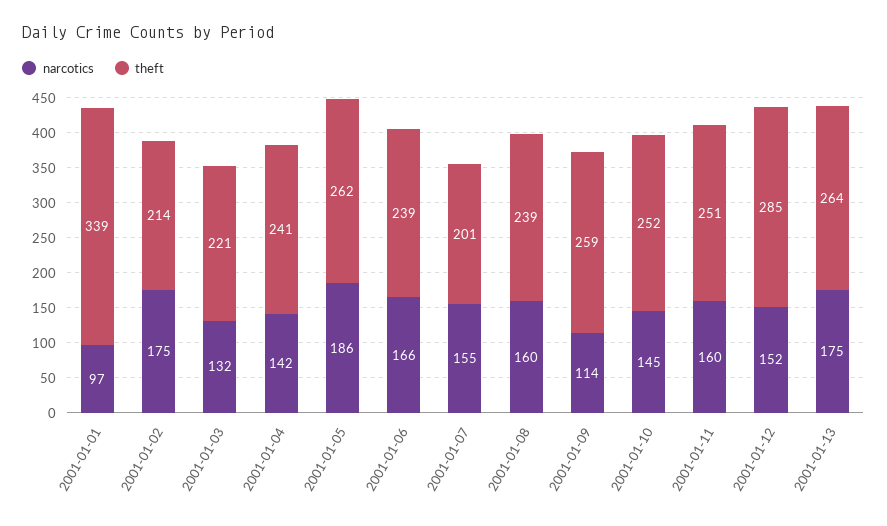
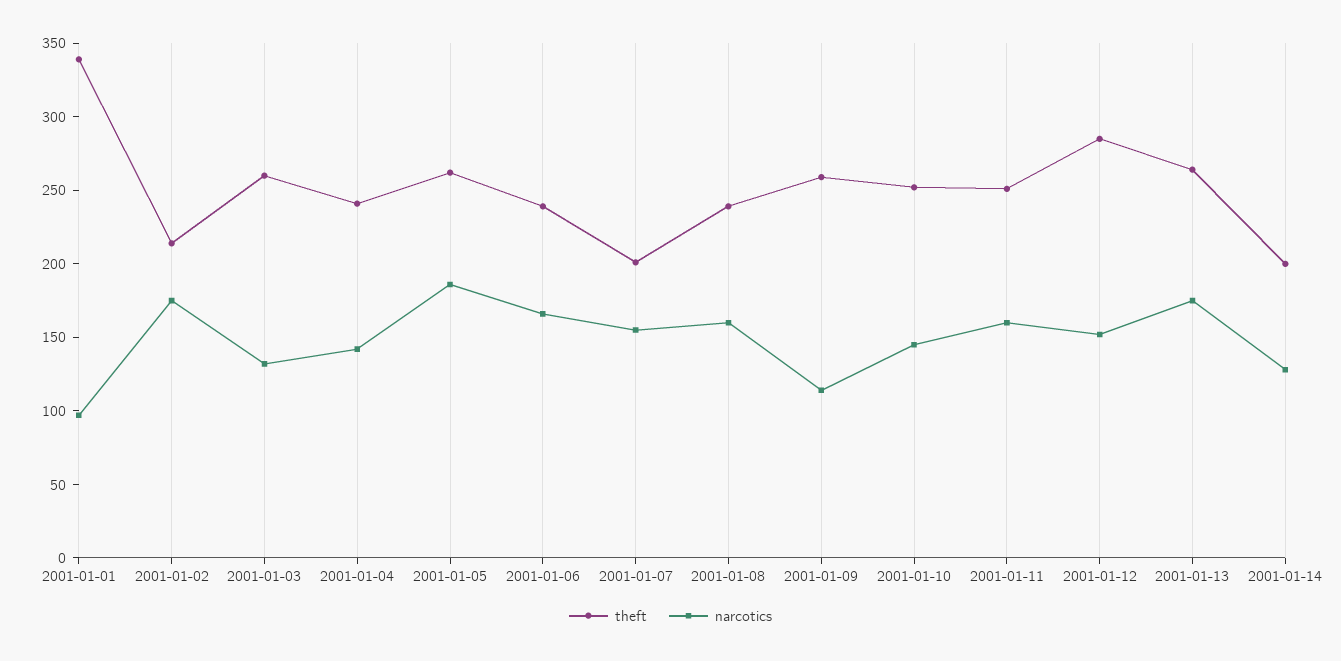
theft, 2001-01-03: 221 -> 260
theft, 2001-01-14: none -> 200
narcotics, 2001-01-14: none -> 130

